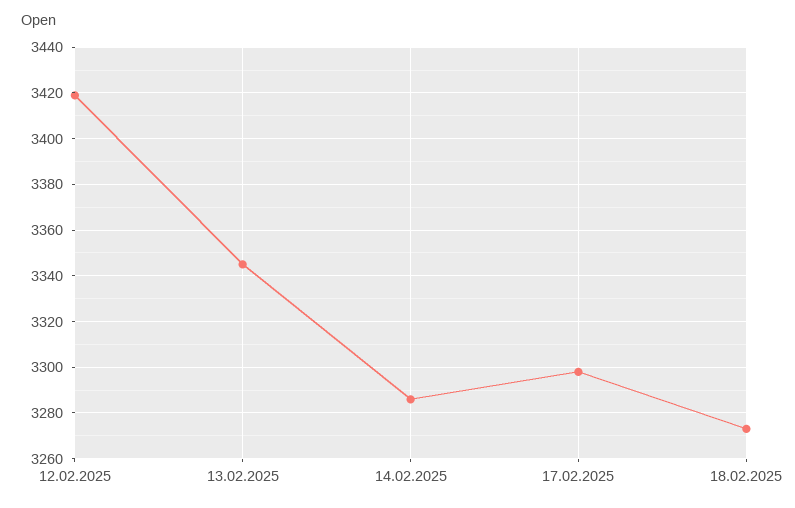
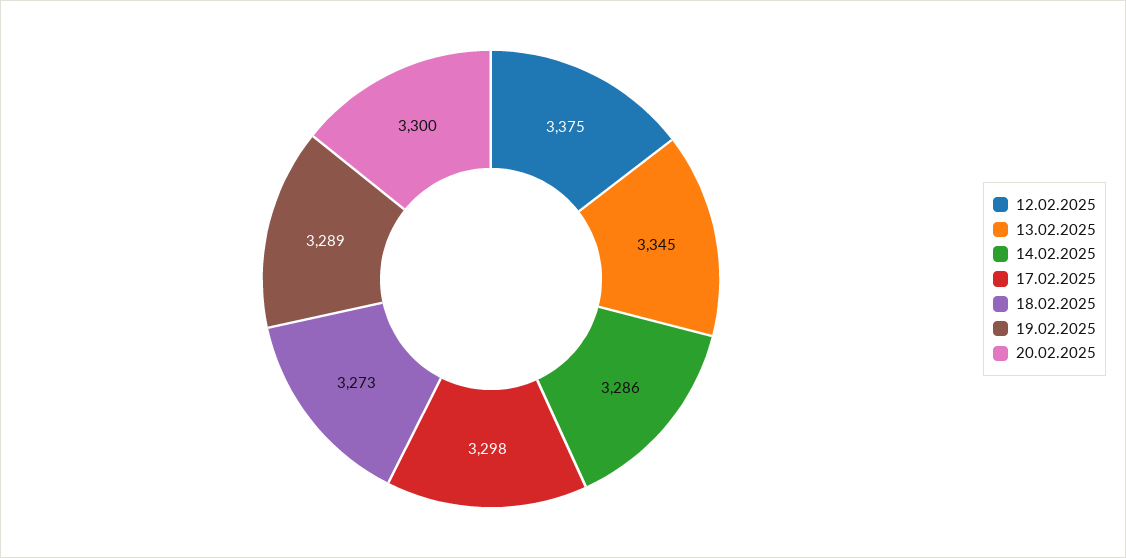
12.02.2025: 3420 -> 3375
19.02.2025: none -> 3289
20.02.2025: none -> 3300

